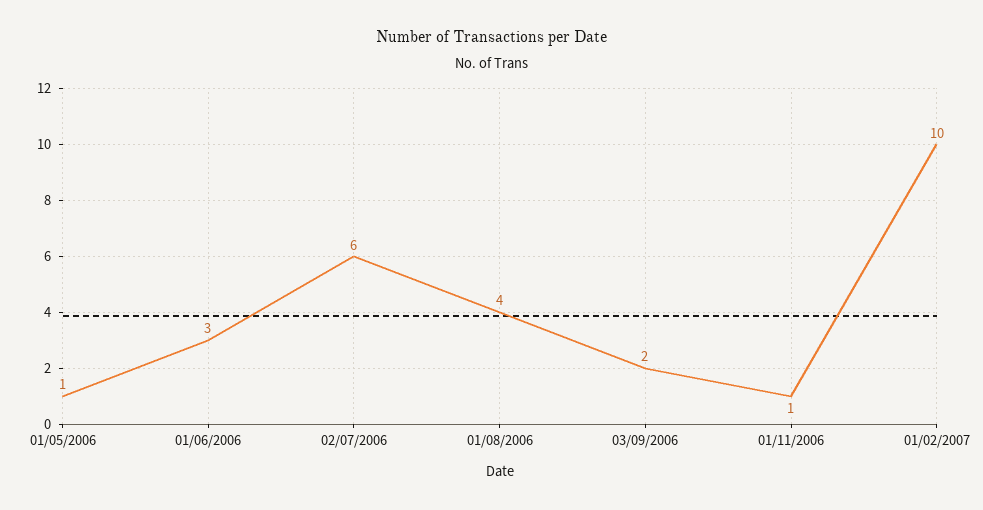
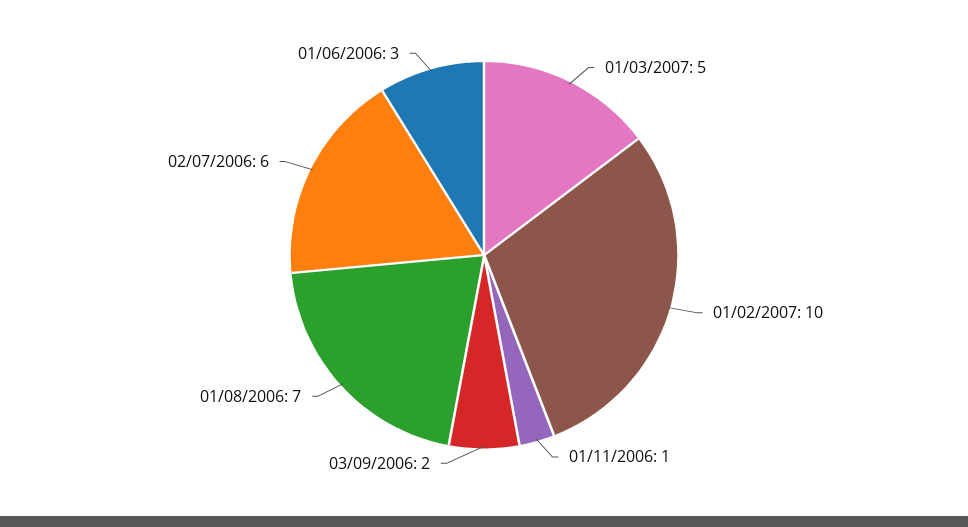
01/05/2006: 1 -> none
01/08/2006: 4 -> 7
01/03/2007: none -> 5

